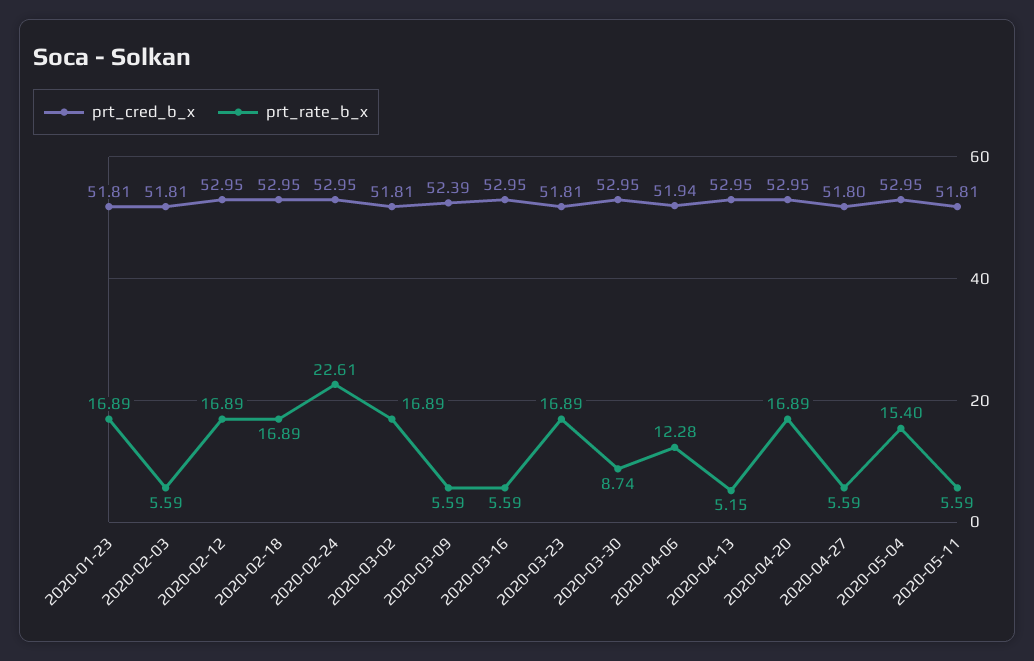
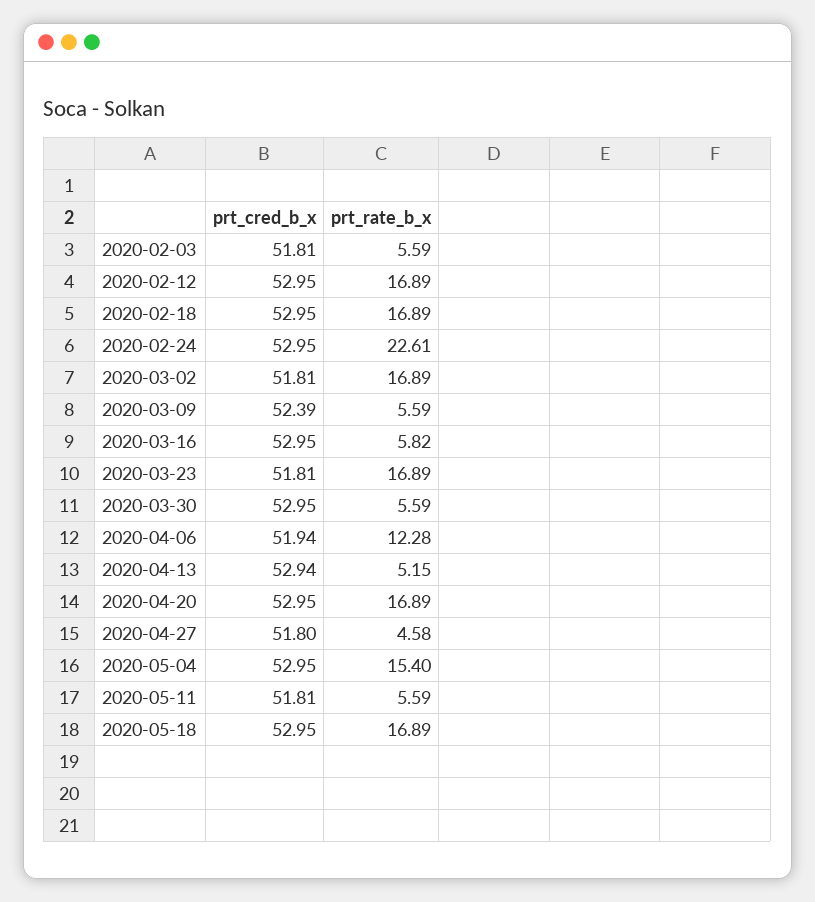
prt_cred_b_x, 2020-01-23: 51.81 -> none
prt_rate_b_x, 2020-01-23: 16.89 -> none
prt_rate_b_x, 2020-03-16: 5.59 -> 5.82
prt_rate_b_x, 2020-03-30: 8.74 -> 5.59
prt_cred_b_x, 2020-04-13: 52.95 -> 52.94
prt_rate_b_x, 2020-04-27: 5.59 -> 4.58
prt_cred_b_x, 2020-05-18: none -> 52.95
prt_rate_b_x, 2020-05-18: none -> 16.89

